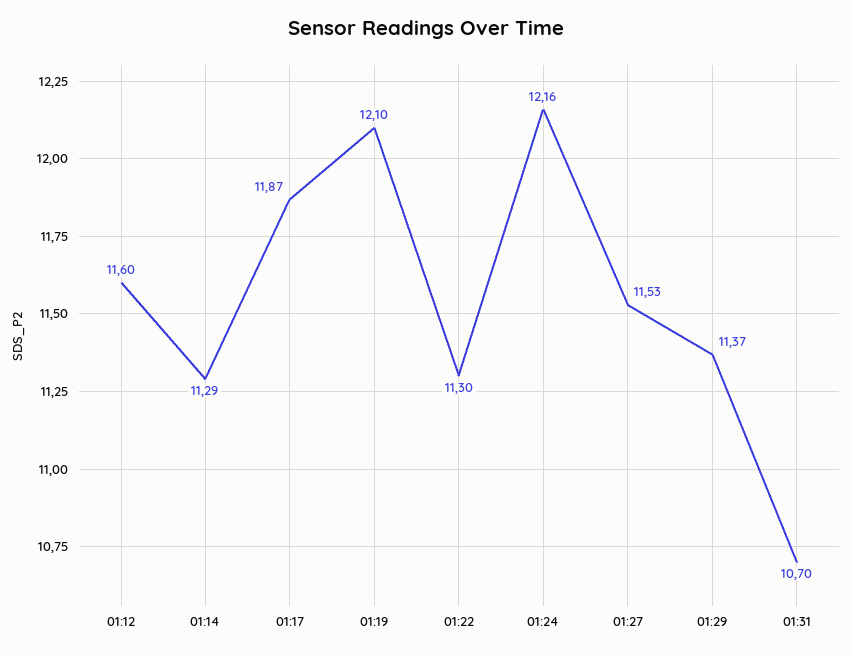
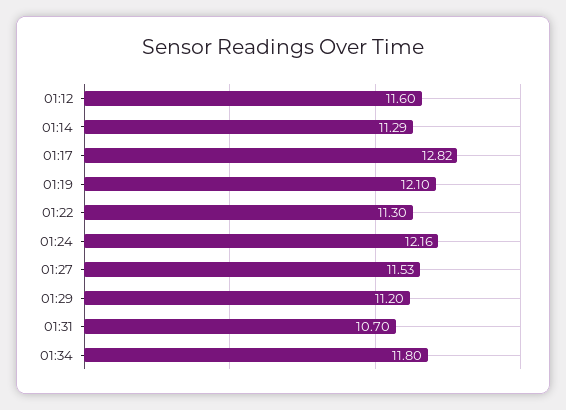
01:17: 11.87 -> 12.82
01:29: 11.37 -> 11.2
01:34: none -> 11.8

